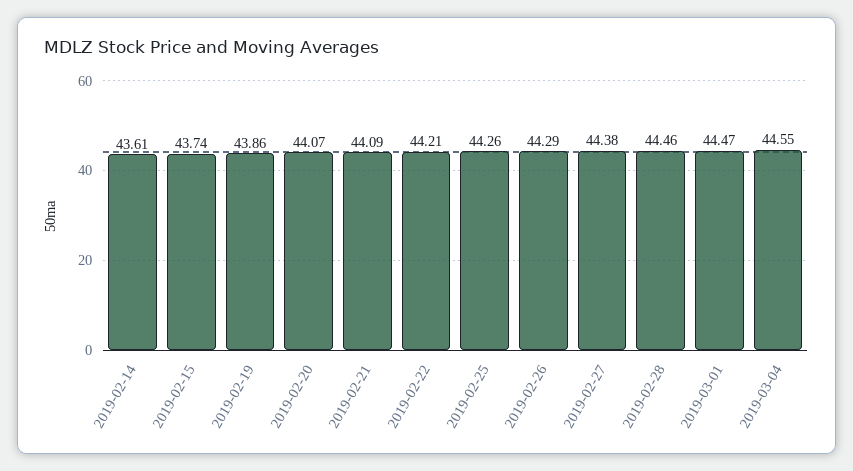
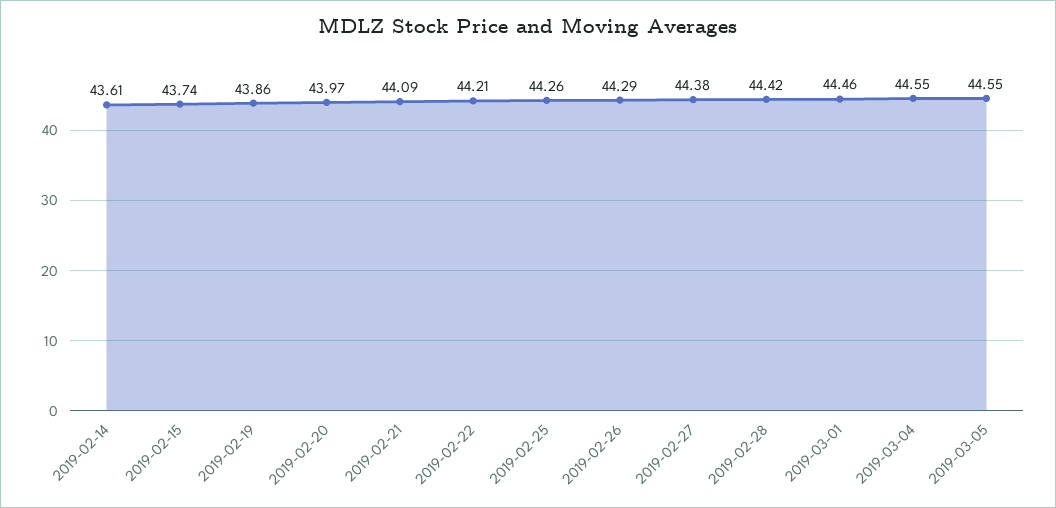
2019-02-20: 44.07 -> 43.97
2019-02-28: 44.46 -> 44.42
2019-03-01: 44.47 -> 44.46
2019-03-05: none -> 44.55

